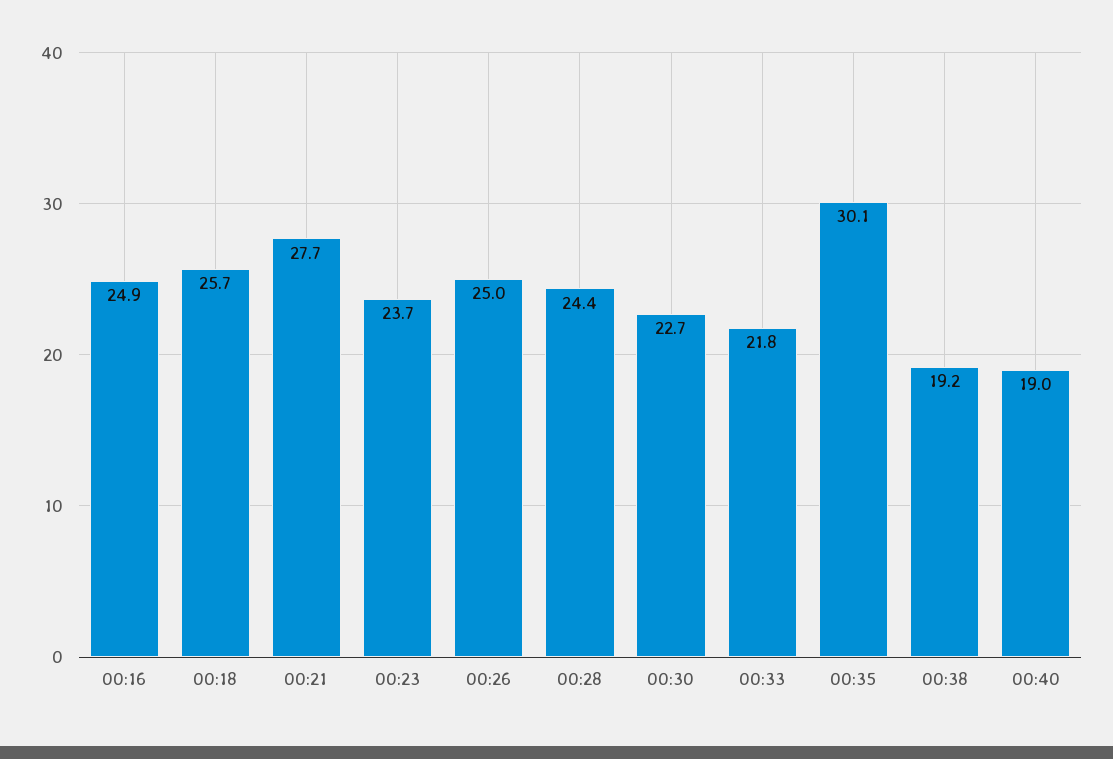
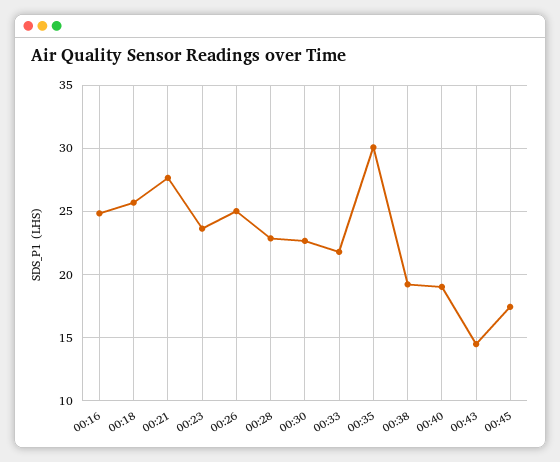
00:28: 24.4 -> 23
00:43: none -> 14.5
00:45: none -> 17.5

